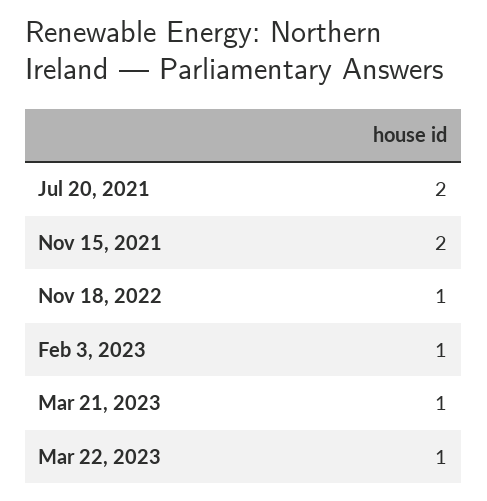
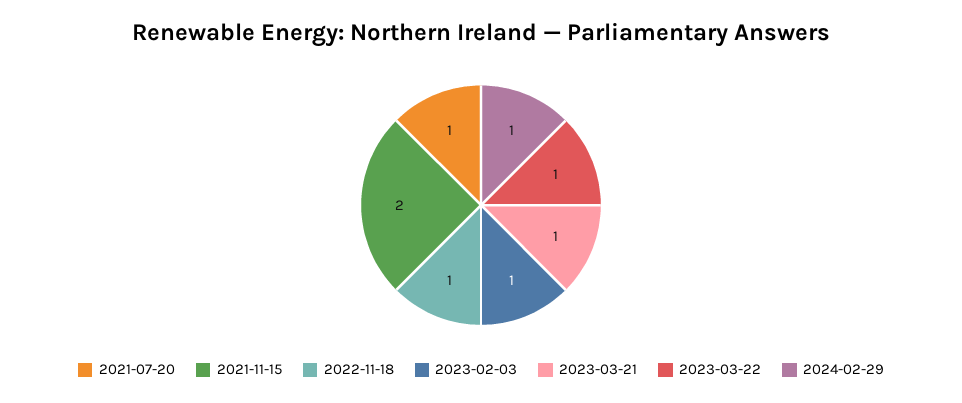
Jul 20, 2021: 2 -> 1
2024-02-29: none -> 1

